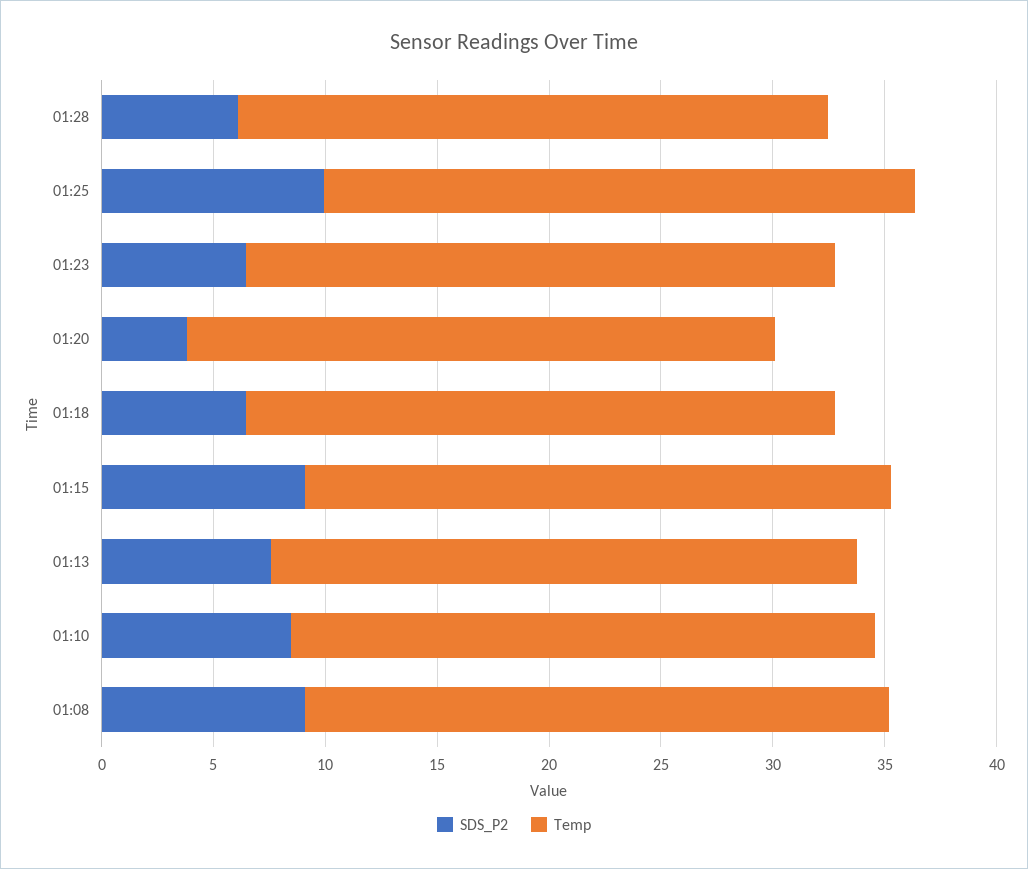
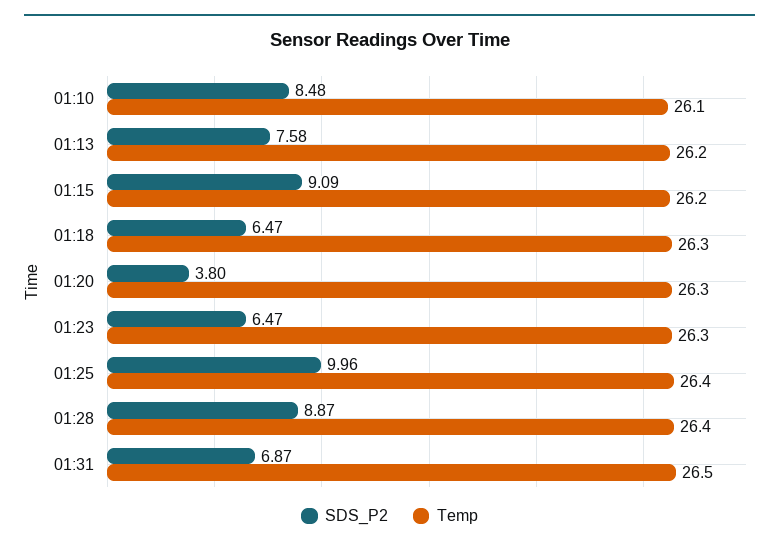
SDS_P2, 01:28: 6 -> 8.87
SDS_P2, 01:08: 9 -> none
Temp, 01:08: 26 -> none
SDS_P2, 01:31: none -> 6.87
Temp, 01:31: none -> 26.5

